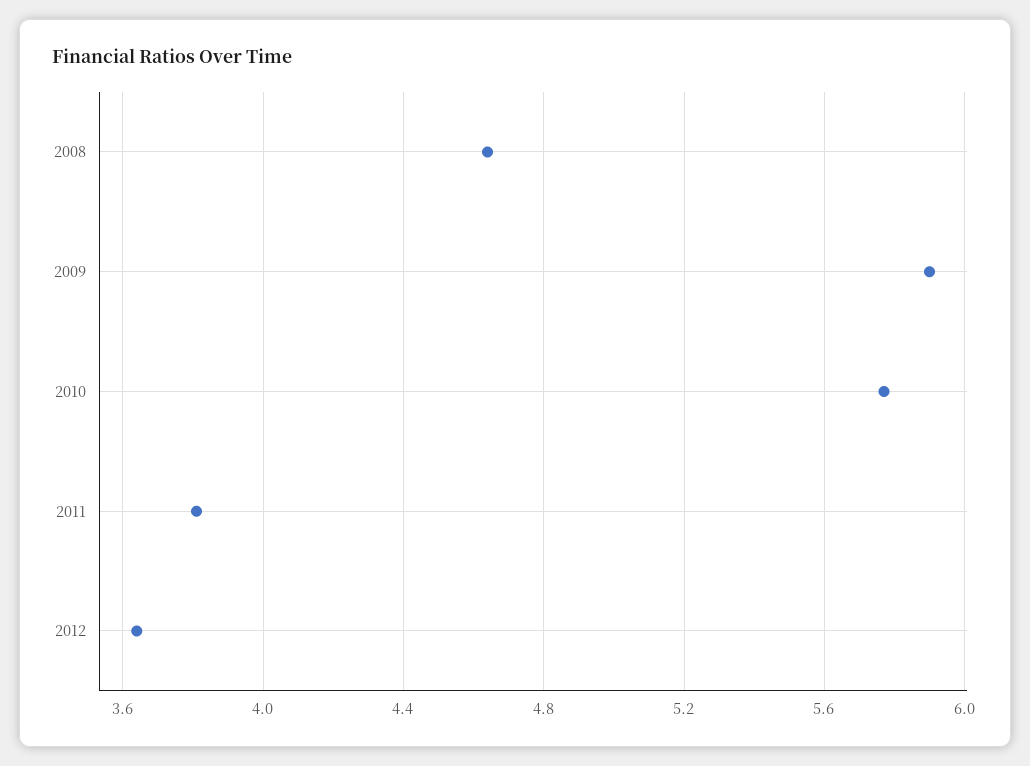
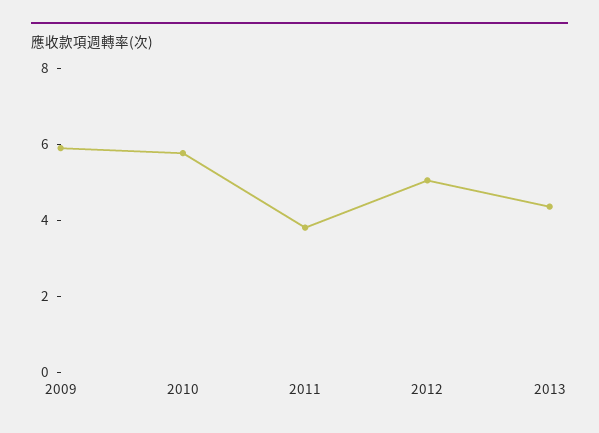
2008: 4.65 -> none
2012: 3.65 -> 5
2013: none -> 4.5

